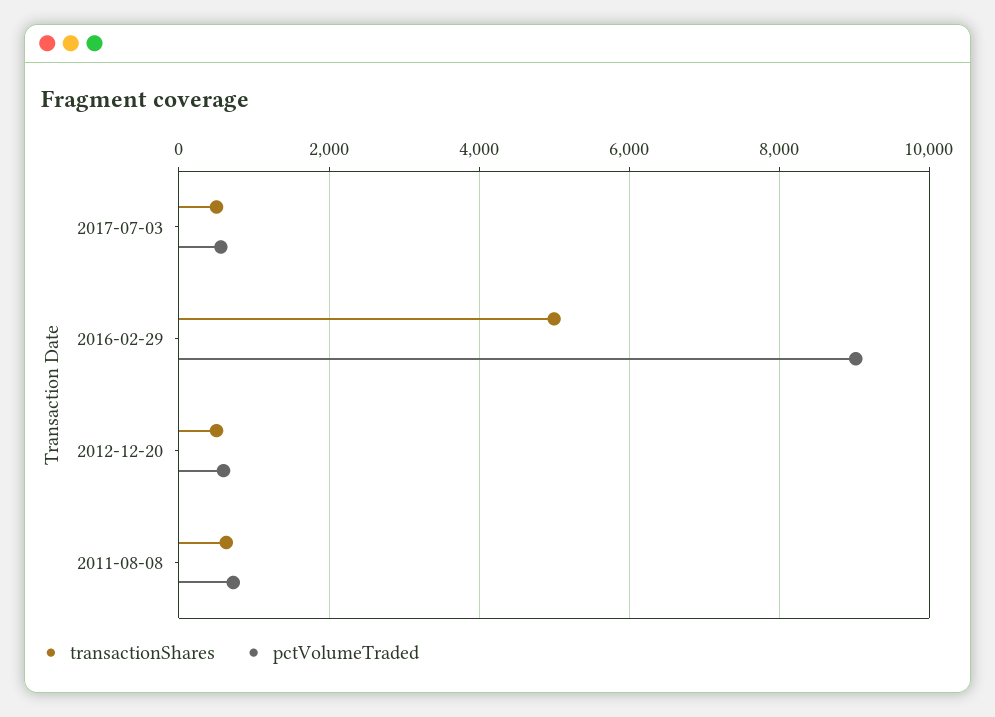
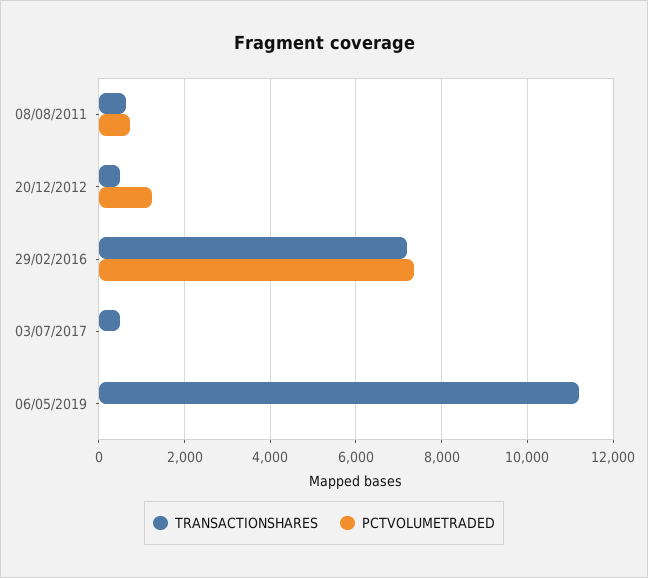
pctVolumeTraded, 2017-07-03: 600 -> 0
transactionShares, 2016-02-29: 5000 -> 7200
pctVolumeTraded, 2016-02-29: 9000 -> 7400
pctVolumeTraded, 2012-12-20: 600 -> 1200
transactionShares, 06/05/2019: none -> 11200
pctVolumeTraded, 06/05/2019: none -> 0

